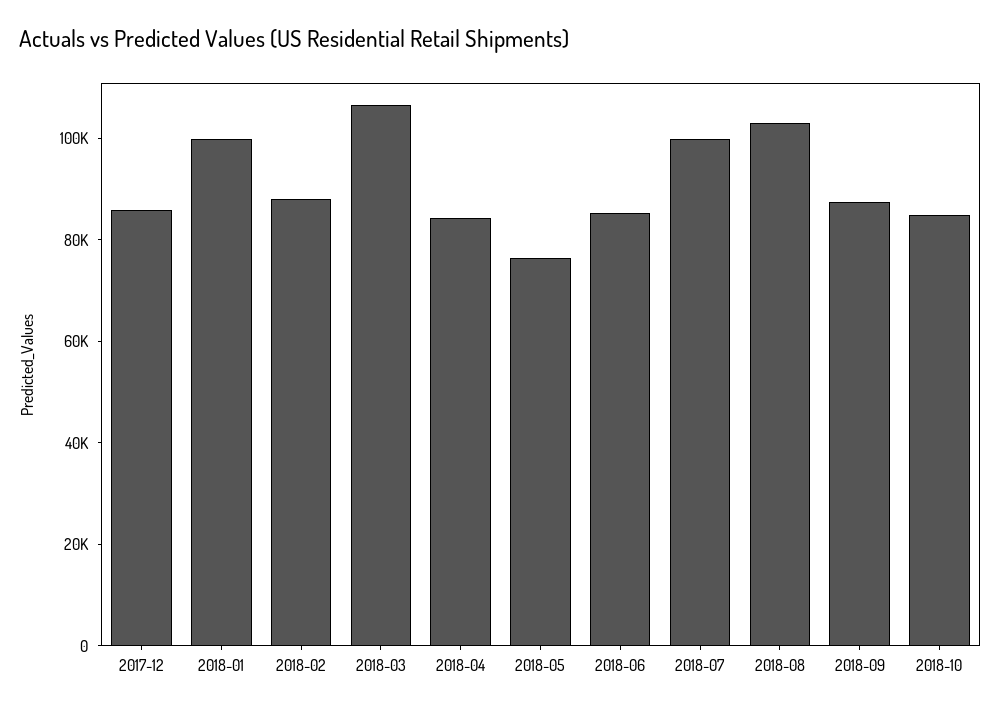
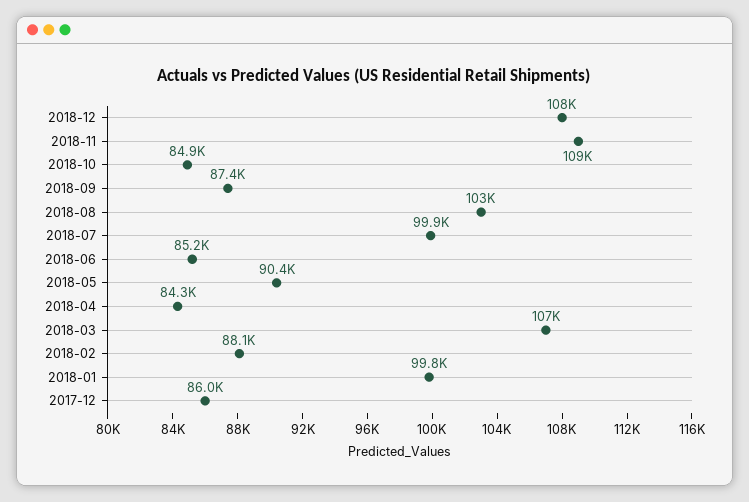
2018-05: 75000 -> 90400
2018-12: none -> 108000
2018-11: none -> 109000

